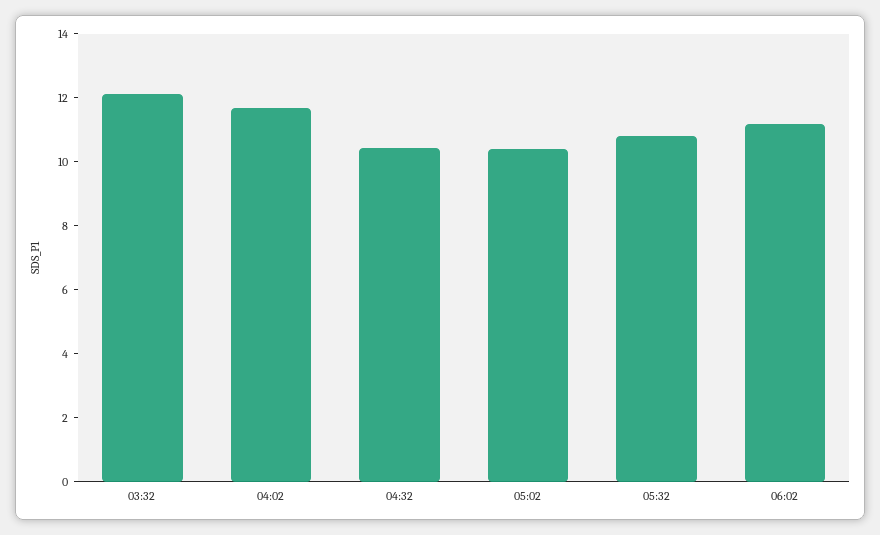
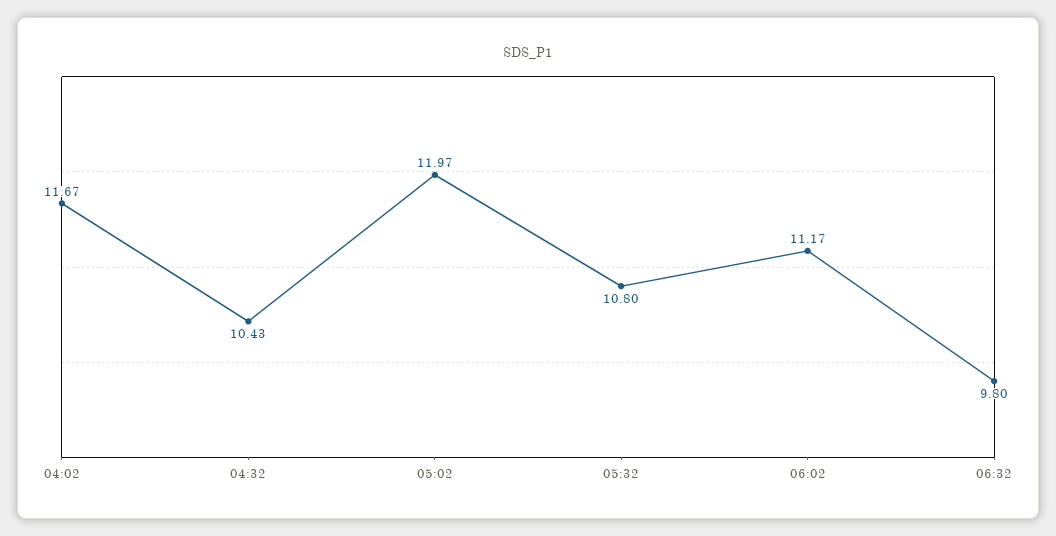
03:32: 12 -> none
05:02: 10.5 -> 11.97
06:32: none -> 9.8

